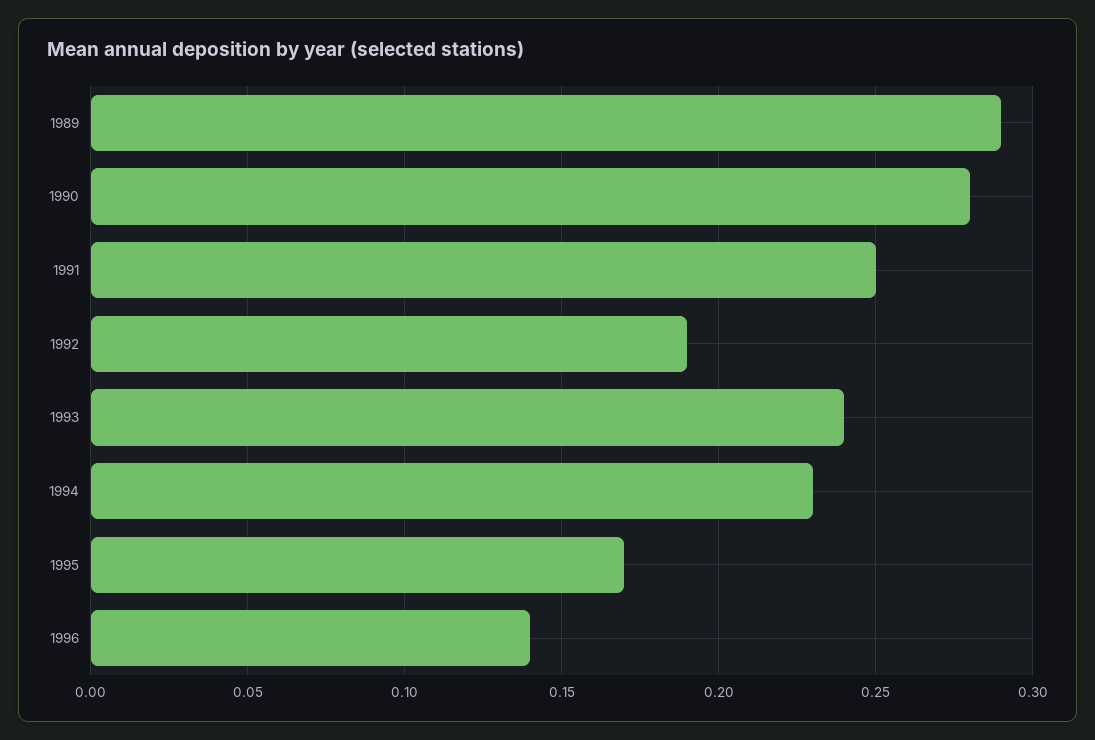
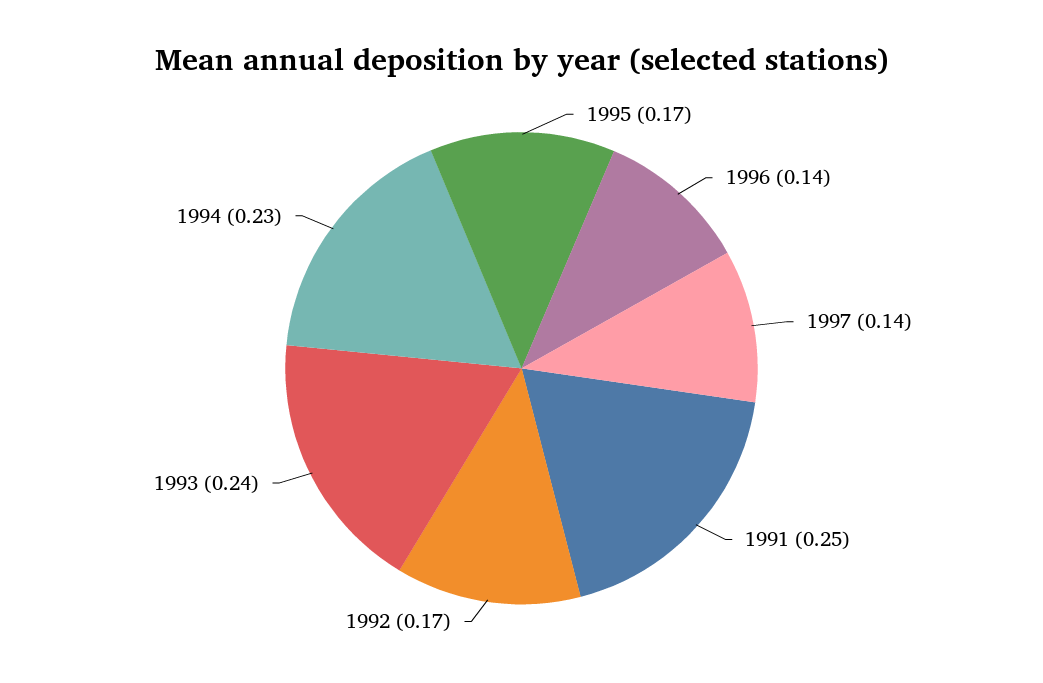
1989: 0.29 -> none
1990: 0.28 -> none
1992: 0.19 -> 0.17
1997: none -> 0.14

